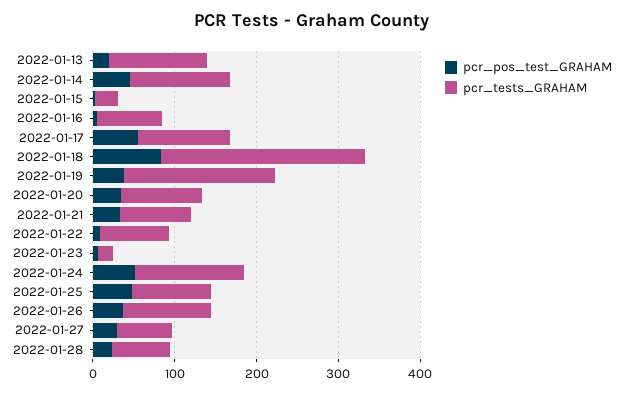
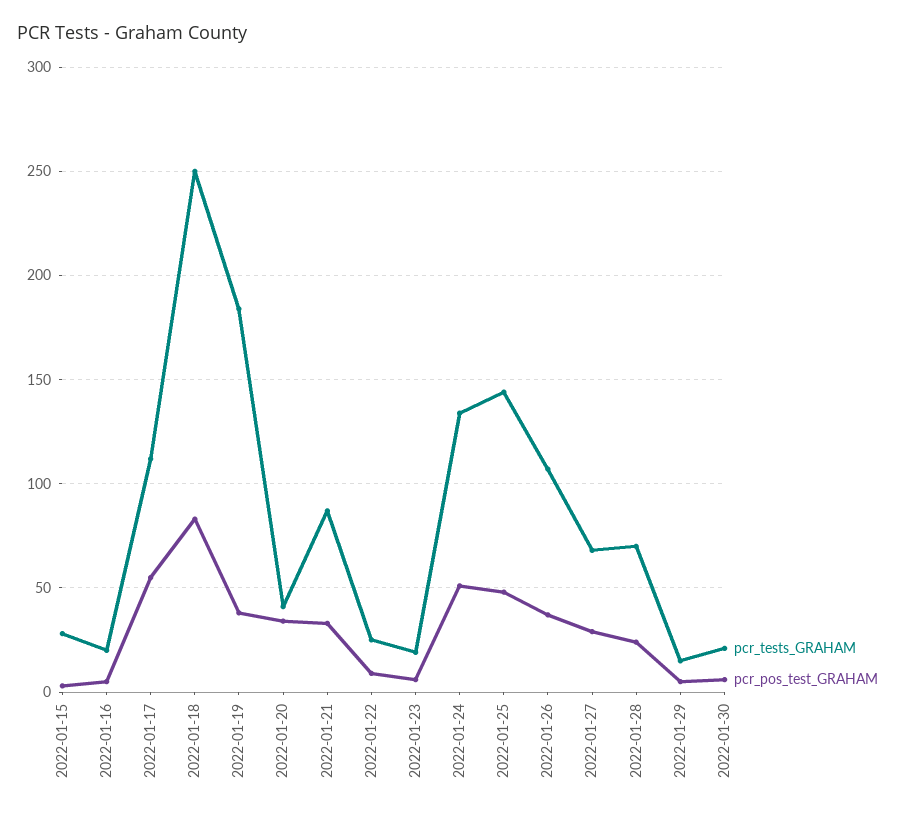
pcr_pos_test_GRAHAM, 2022-01-13: 20 -> none
pcr_tests_GRAHAM, 2022-01-13: 120 -> none
pcr_pos_test_GRAHAM, 2022-01-14: 40 -> none
pcr_tests_GRAHAM, 2022-01-14: 120 -> none
pcr_tests_GRAHAM, 2022-01-16: 80 -> 20
pcr_tests_GRAHAM, 2022-01-20: 100 -> 40
pcr_tests_GRAHAM, 2022-01-22: 80 -> 25
pcr_tests_GRAHAM, 2022-01-25: 100 -> 145
pcr_tests_GRAHAM, 2022-01-29: none -> 15
pcr_pos_test_GRAHAM, 2022-01-29: none -> 5
pcr_tests_GRAHAM, 2022-01-30: none -> 20
pcr_pos_test_GRAHAM, 2022-01-30: none -> 5

